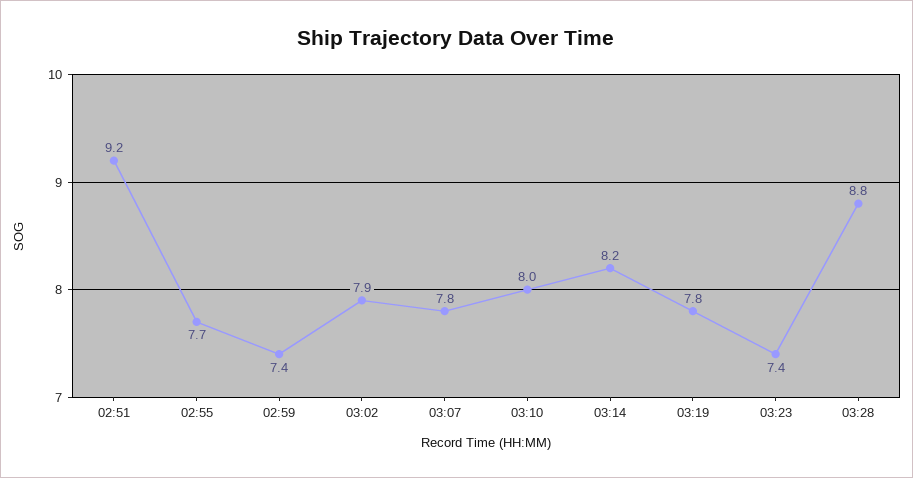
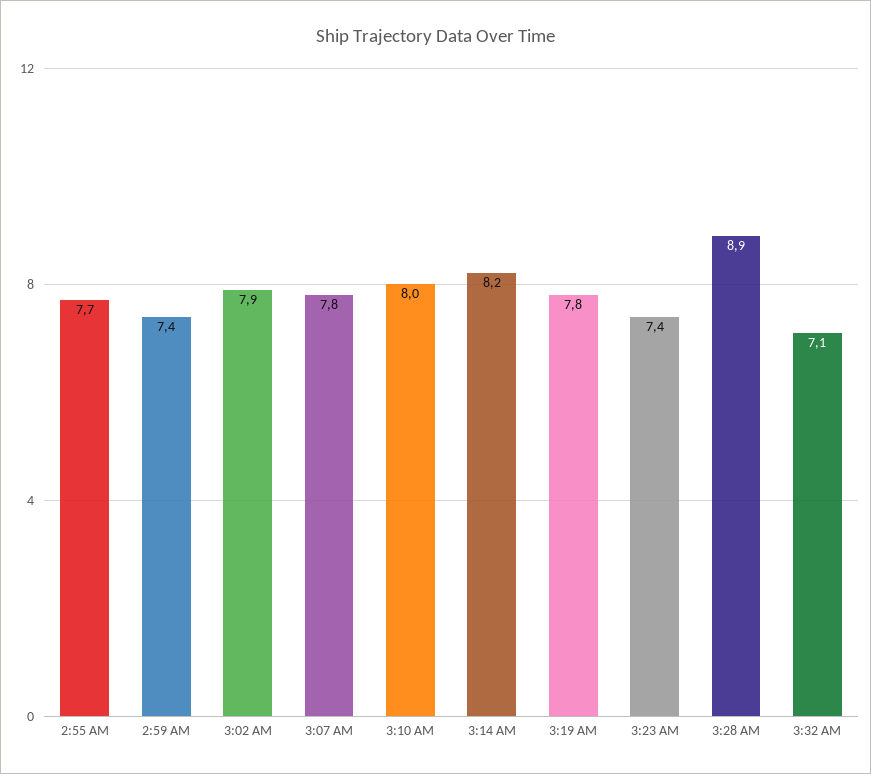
02:51: 9.2 -> none
03:28: 8.8 -> 8.9
3:32 AM: none -> 7.1

